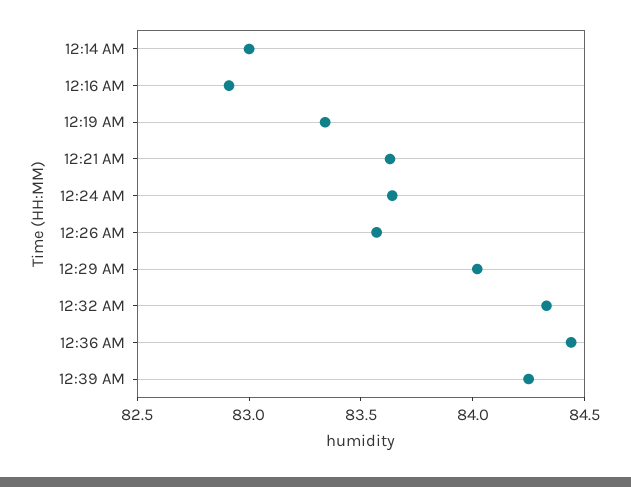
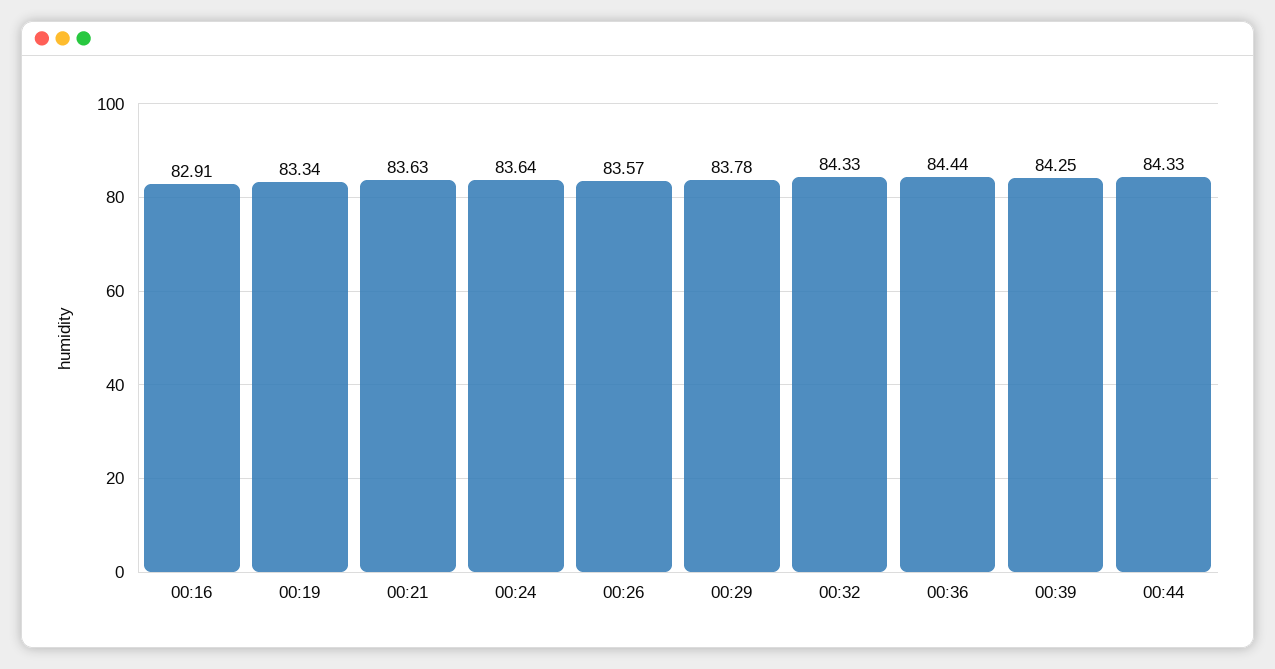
12:14 AM: 83 -> none
12:29 AM: 84 -> 83.78
00:44: none -> 84.33

